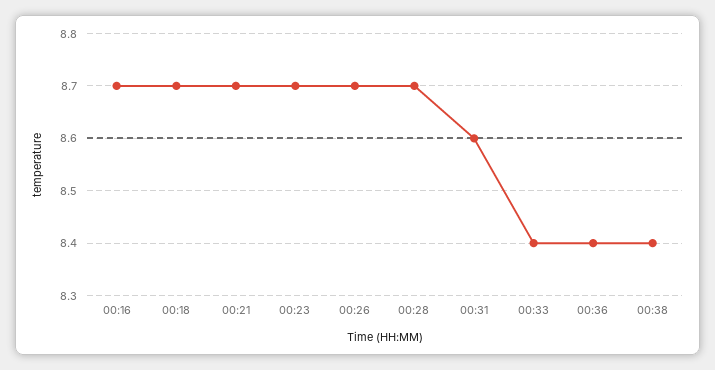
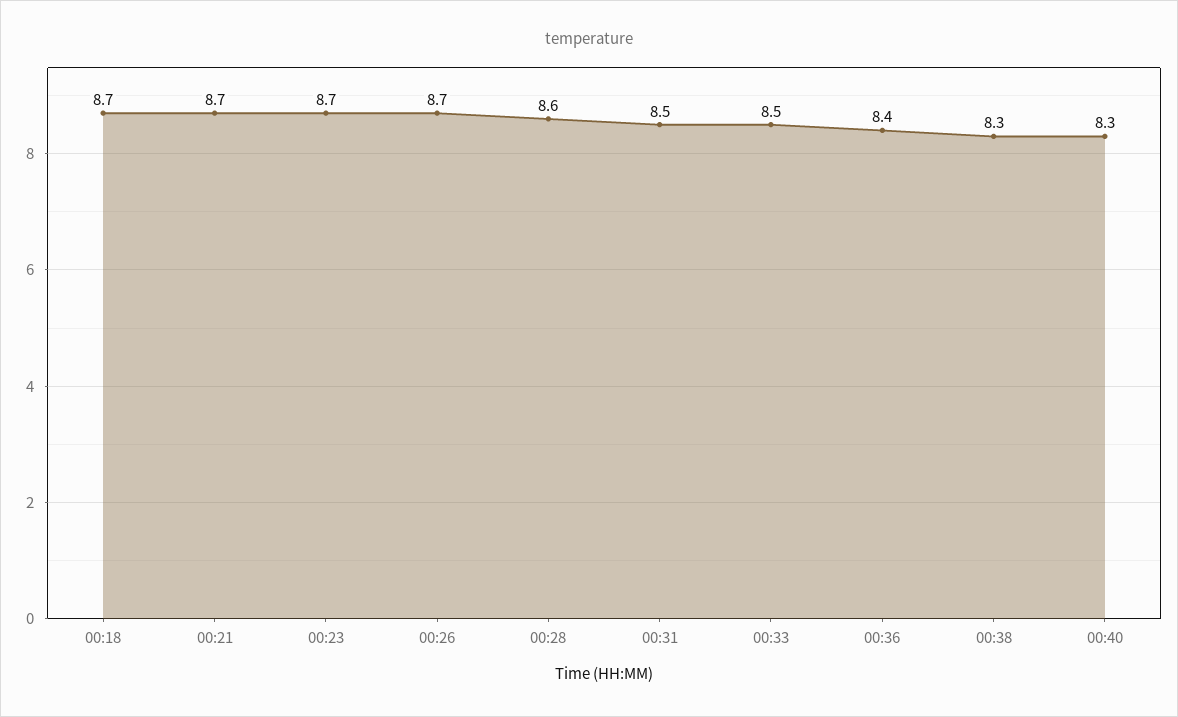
00:16: 8.7 -> none
00:28: 8.7 -> 8.6
00:31: 8.6 -> 8.5
00:33: 8.4 -> 8.5
00:38: 8.4 -> 8.3
00:40: none -> 8.3

